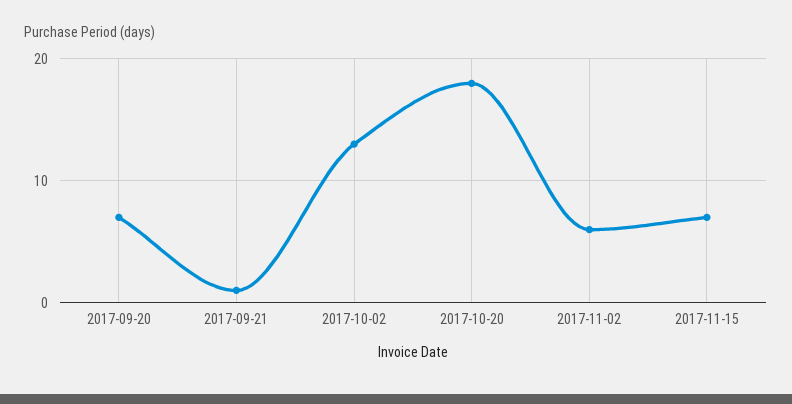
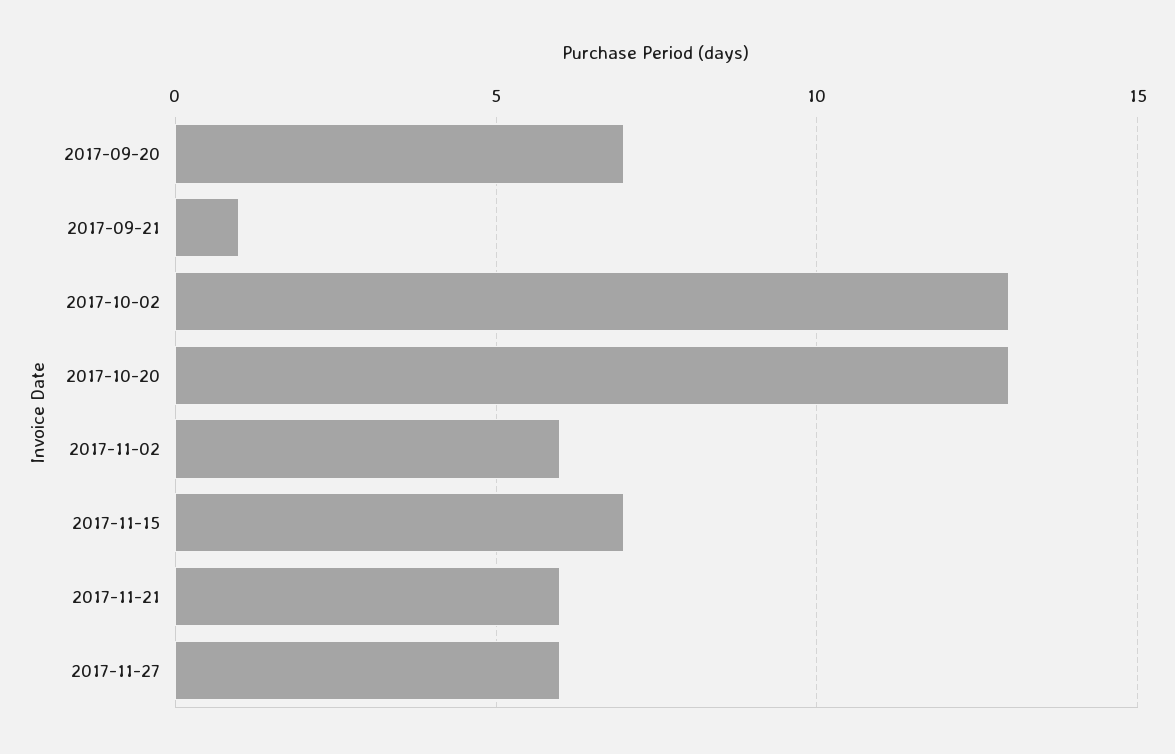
2017-10-20: 18 -> 13
2017-11-21: none -> 6
2017-11-27: none -> 6

